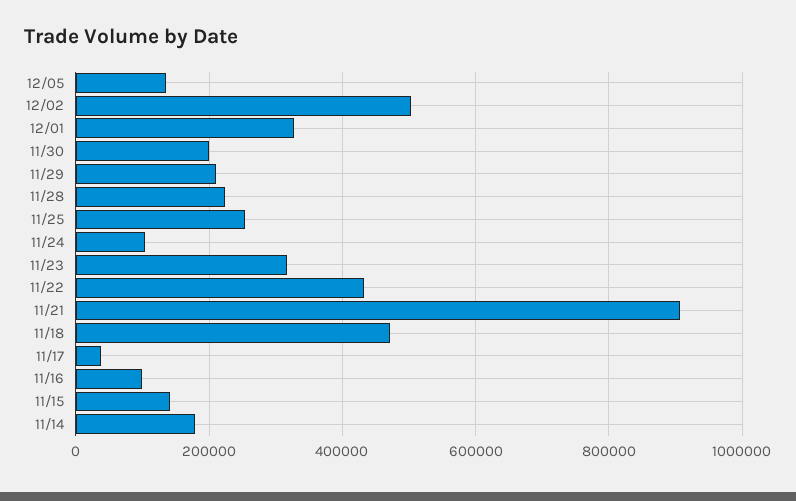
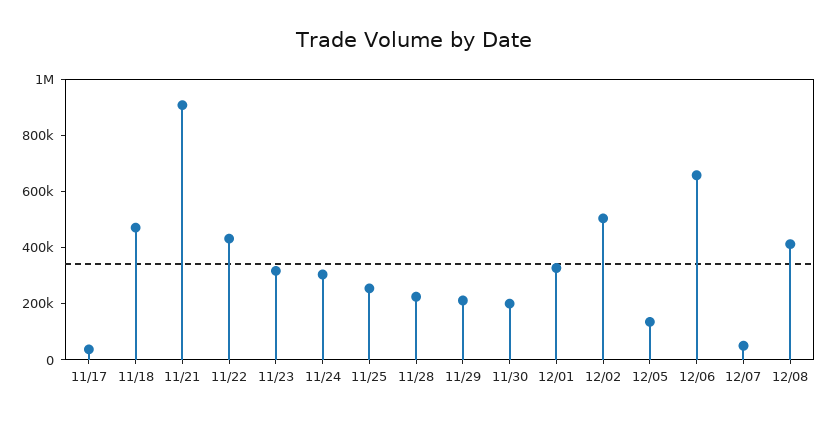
11/24: 100000 -> 300000
11/16: 100000 -> none
11/15: 140000 -> none
11/14: 180000 -> none
12/06: none -> 650000
12/07: none -> 50000
12/08: none -> 400000

